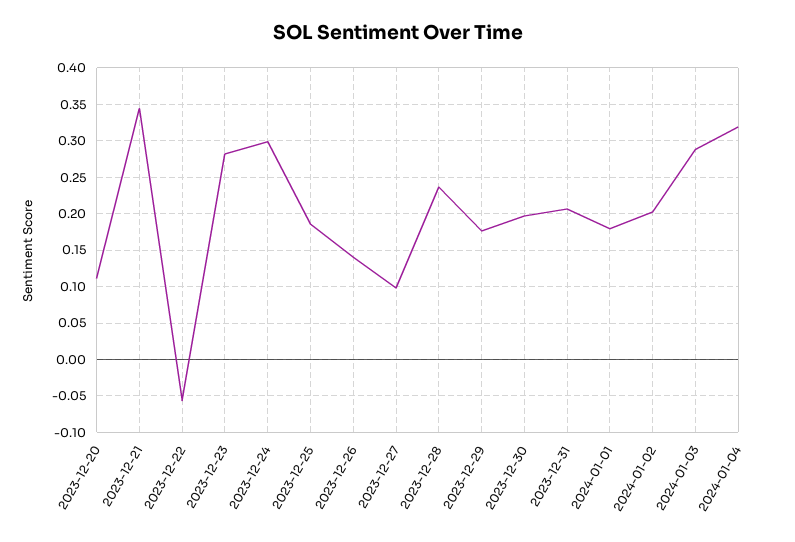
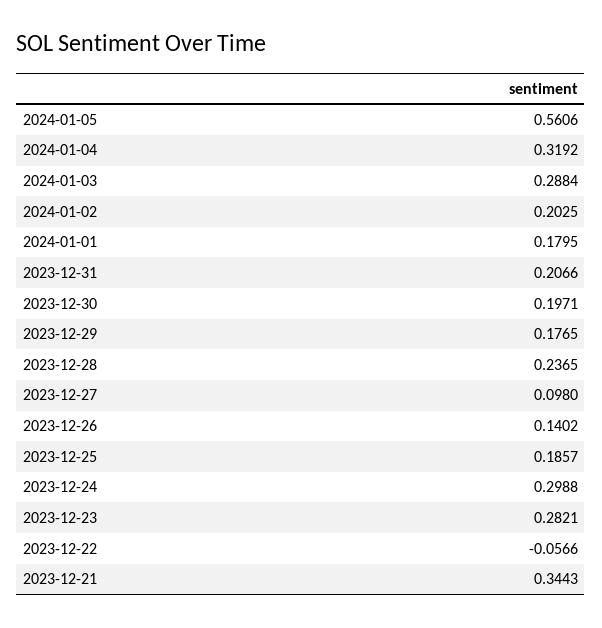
2023-12-20: 0.11 -> none
2024-01-05: none -> 0.5606

